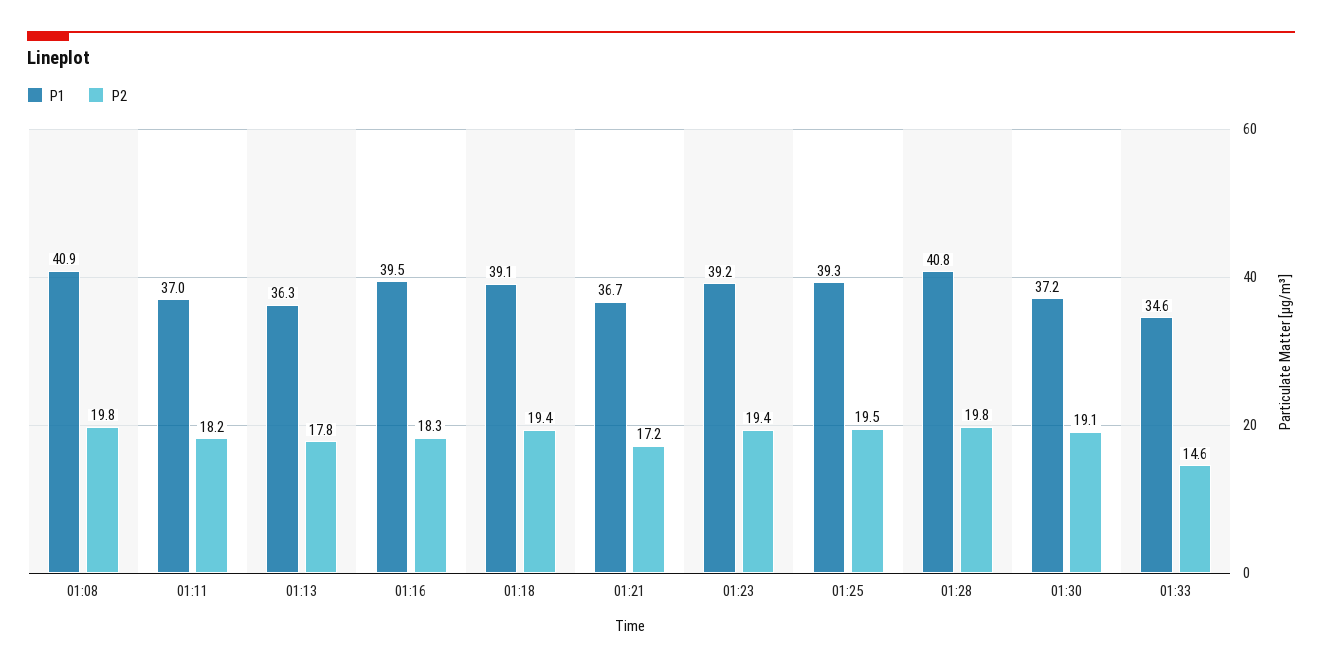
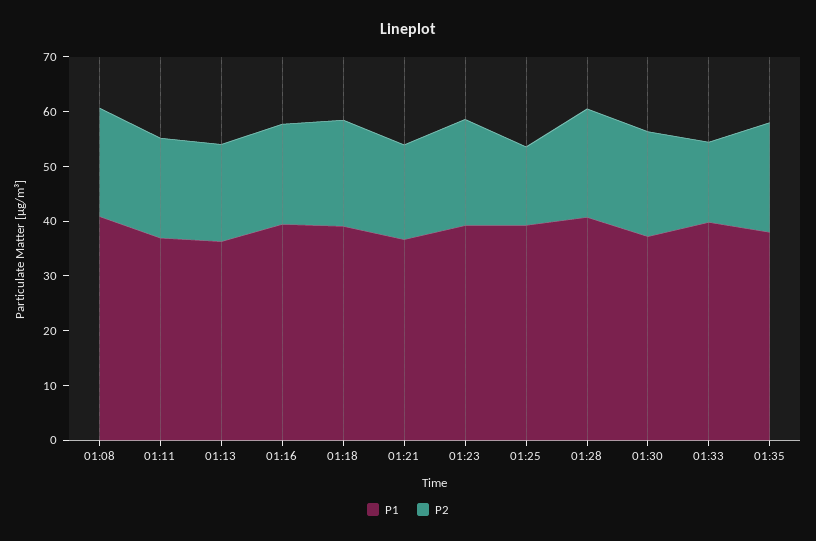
P2, 01:25: 19.5 -> 14
P1, 01:33: 34.6 -> 40
P1, 01:35: none -> 38
P2, 01:35: none -> 20

